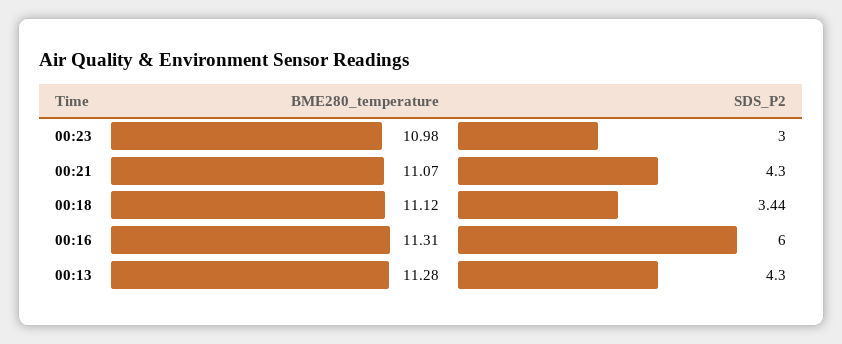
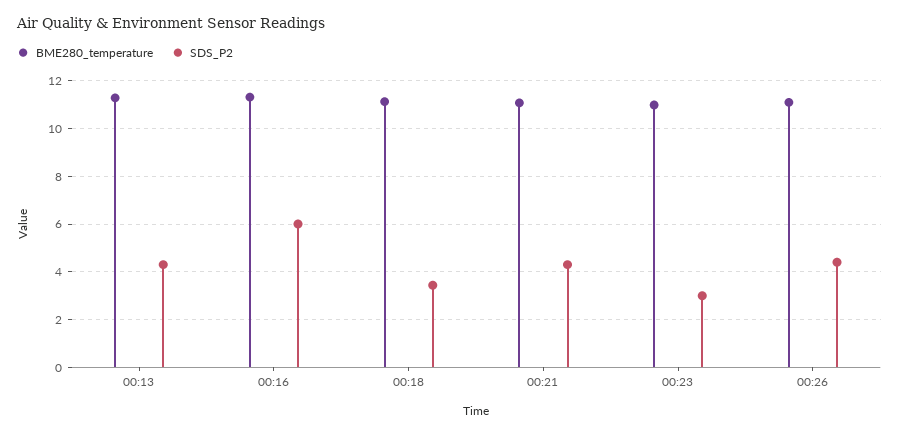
BME280_temperature, 00:26: none -> 11
SDS_P2, 00:26: none -> 4.5

